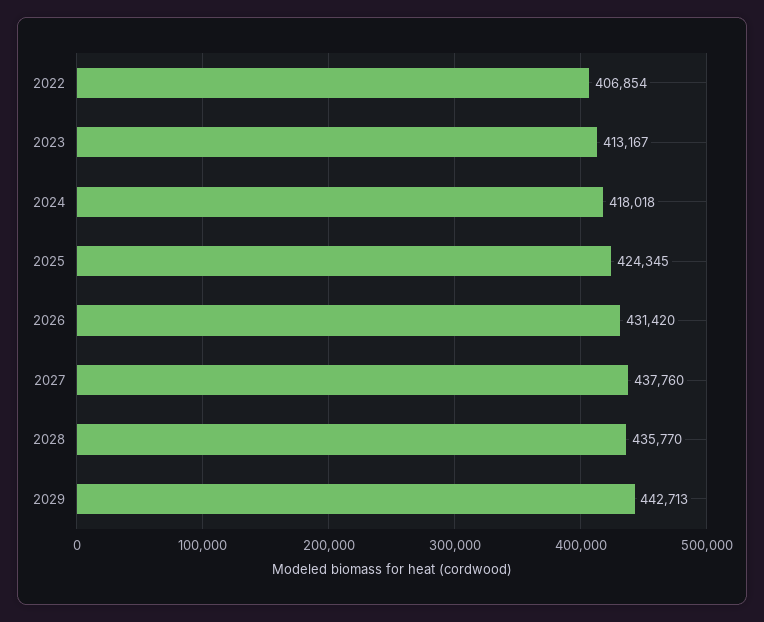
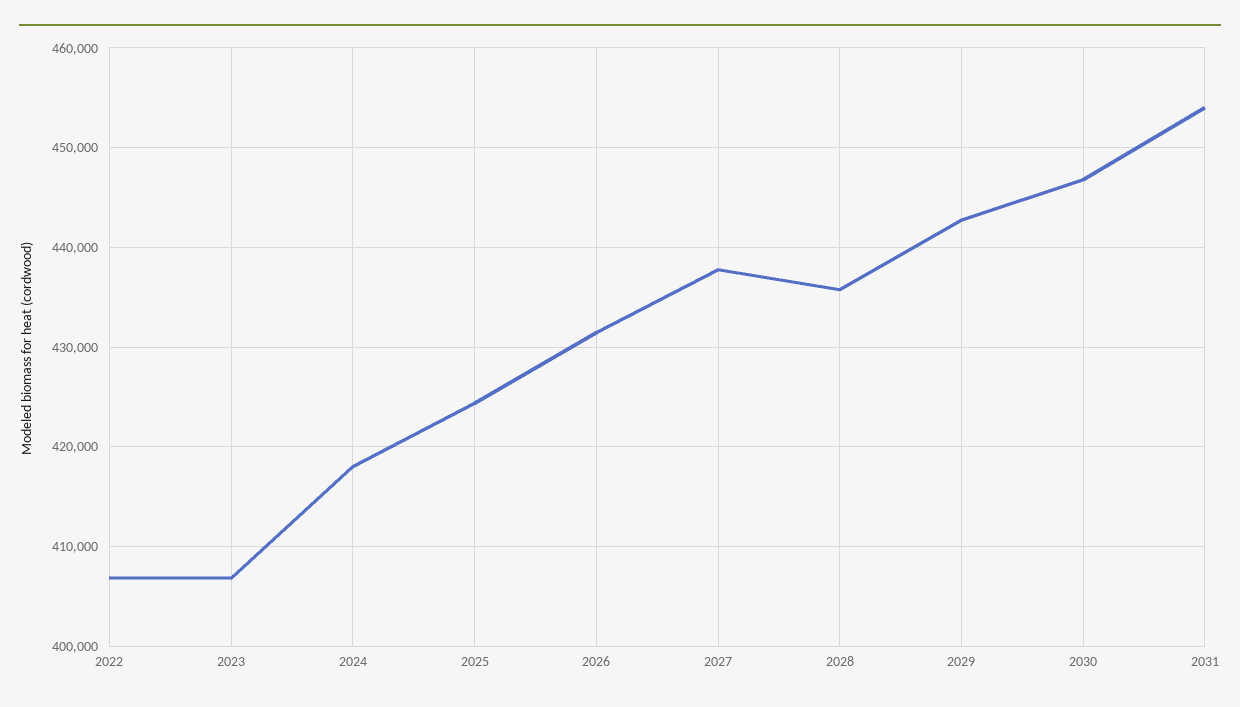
2023: 413167 -> 407000
2030: none -> 447000
2031: none -> 454000

